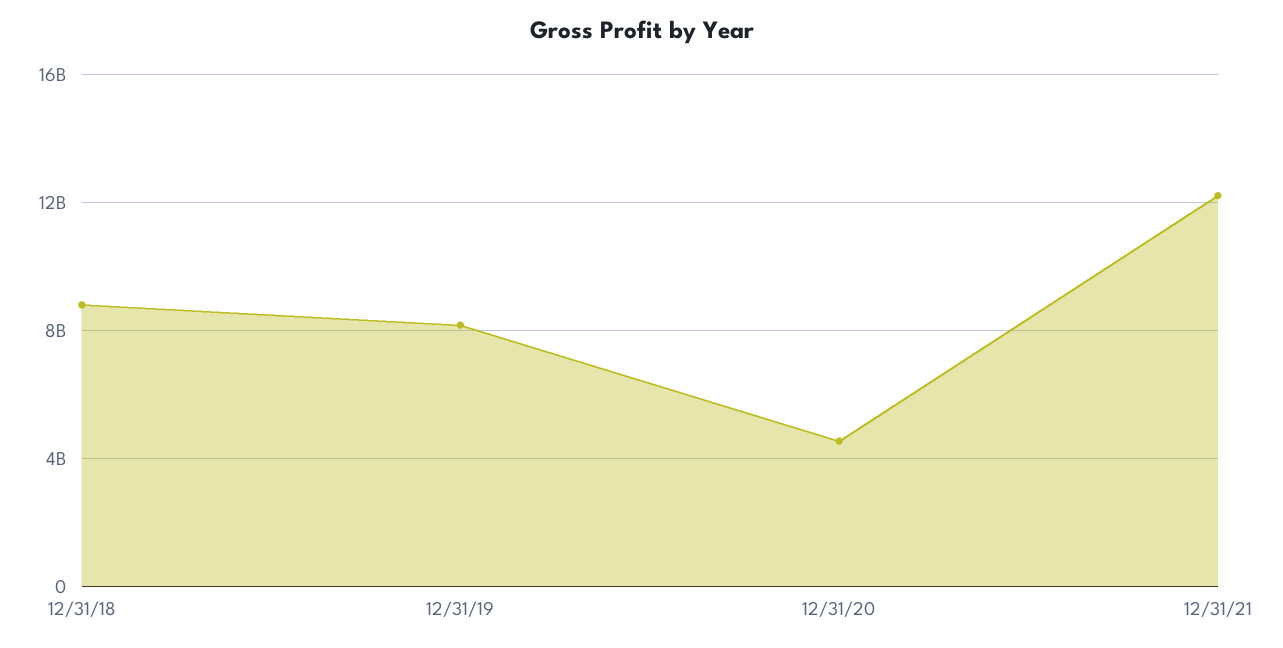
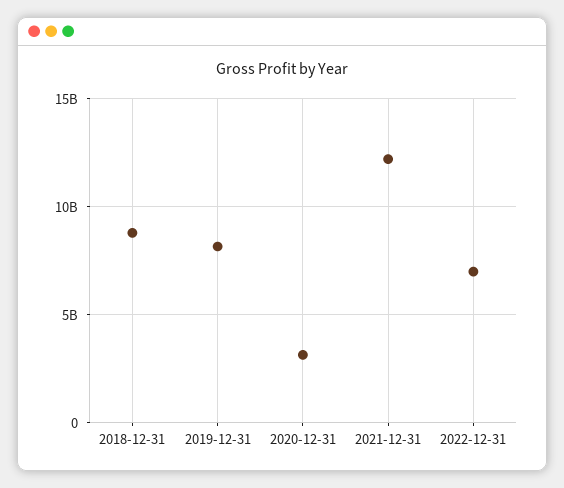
12/31/20: 4500000000 -> 3000000000
2022-12-31: none -> 7000000000

